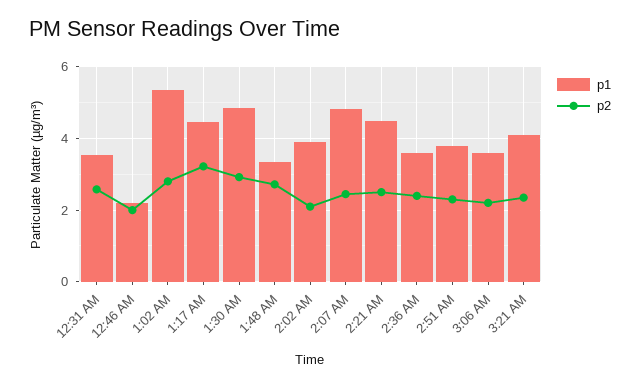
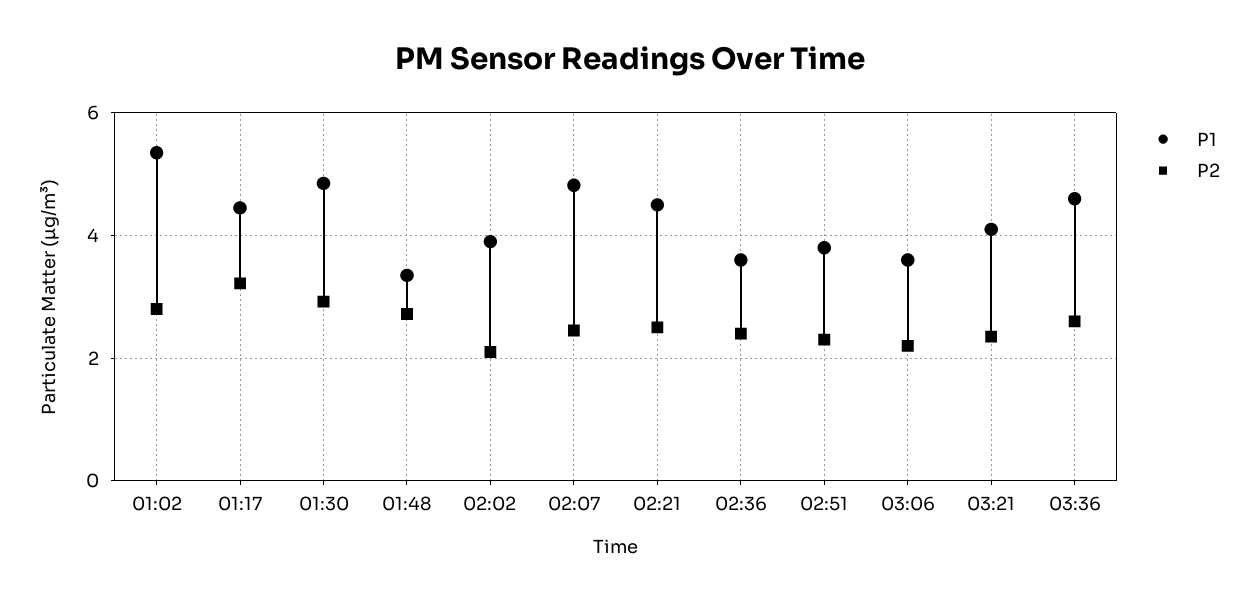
p1, 12:31 AM: 3.6 -> none
p2, 12:31 AM: 2.6 -> none
p1, 12:46 AM: 2.2 -> none
p2, 12:46 AM: 2 -> none
p1, 03:36: none -> 4.6
p2, 03:36: none -> 2.6

